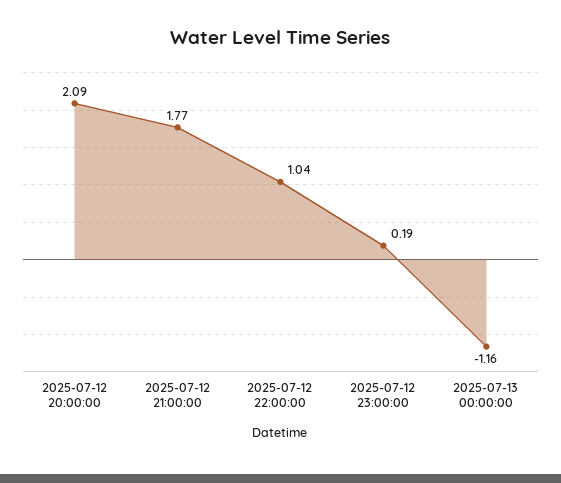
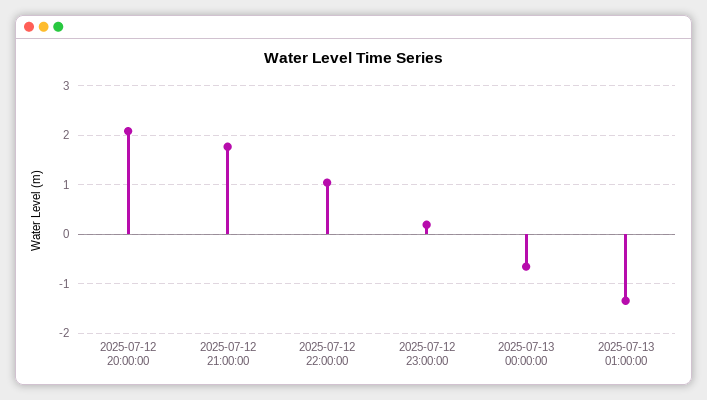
2025-07-13 00:00:00: -1.16 -> -0.6
2025-07-13 01:00:00: none -> -1.4

